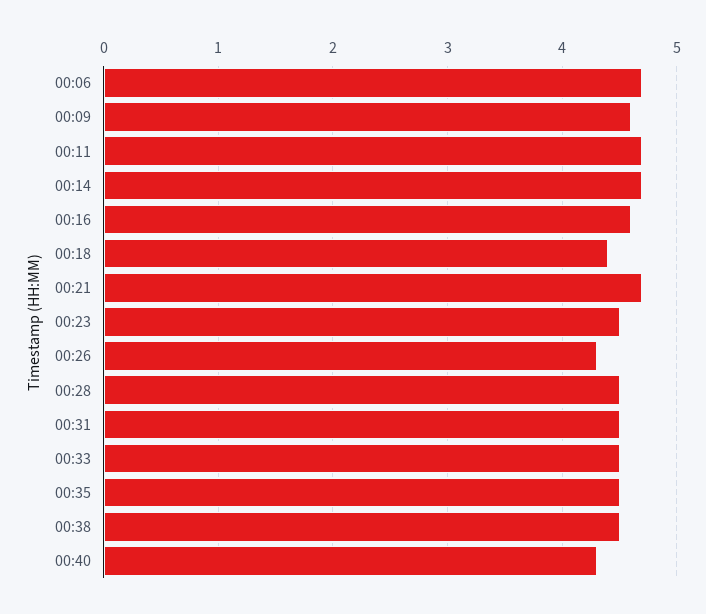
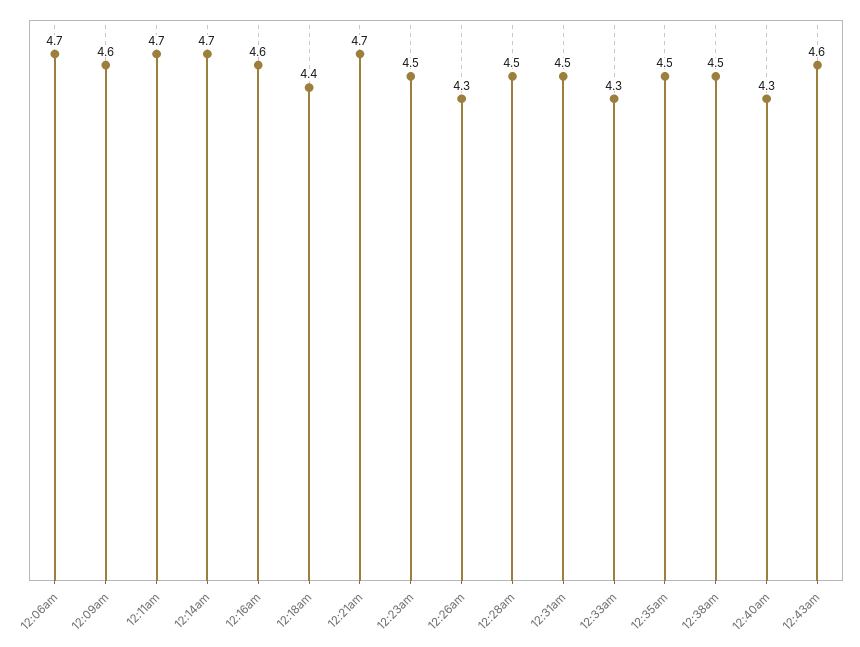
00:33: 4.5 -> 4.3
12:43am: none -> 4.6

